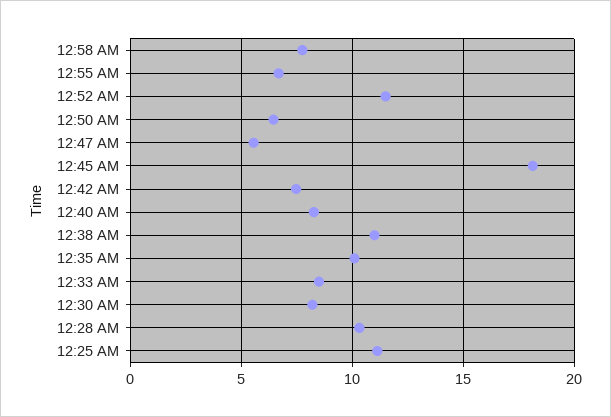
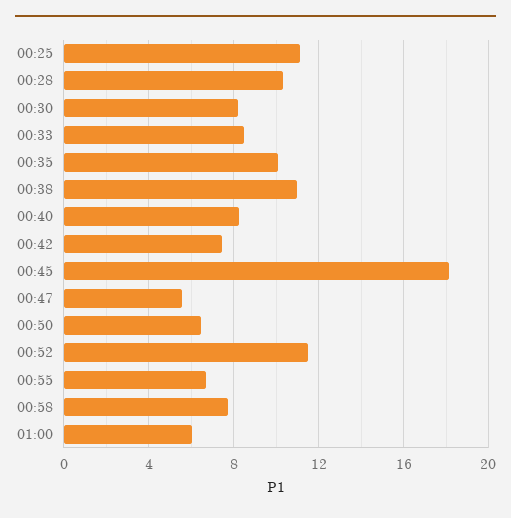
01:00: none -> 6

